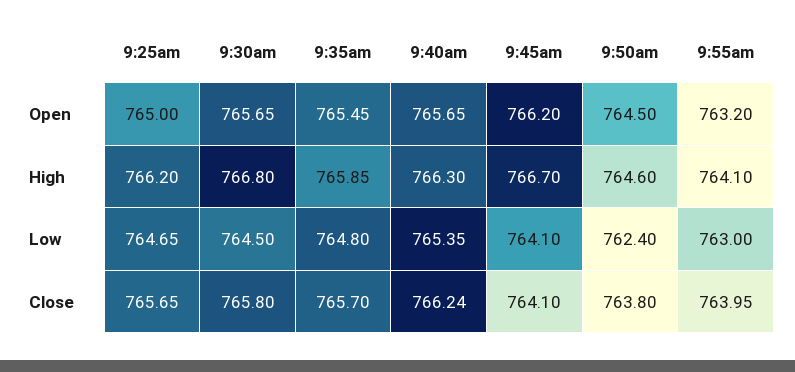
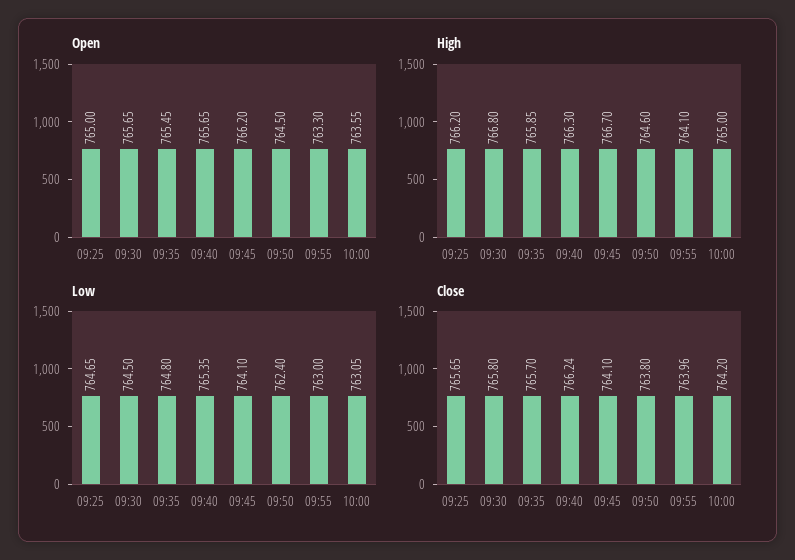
Open, 9:55am: 763.2 -> 763.3
Close, 9:55am: 763.95 -> 763.96
Open, 10:00: none -> 763.55
High, 10:00: none -> 765
Low, 10:00: none -> 763.05
Close, 10:00: none -> 764.2

